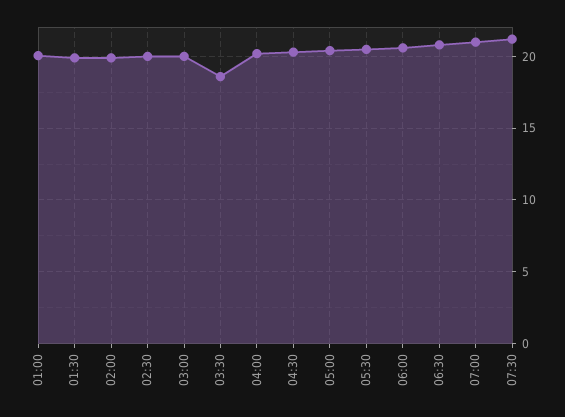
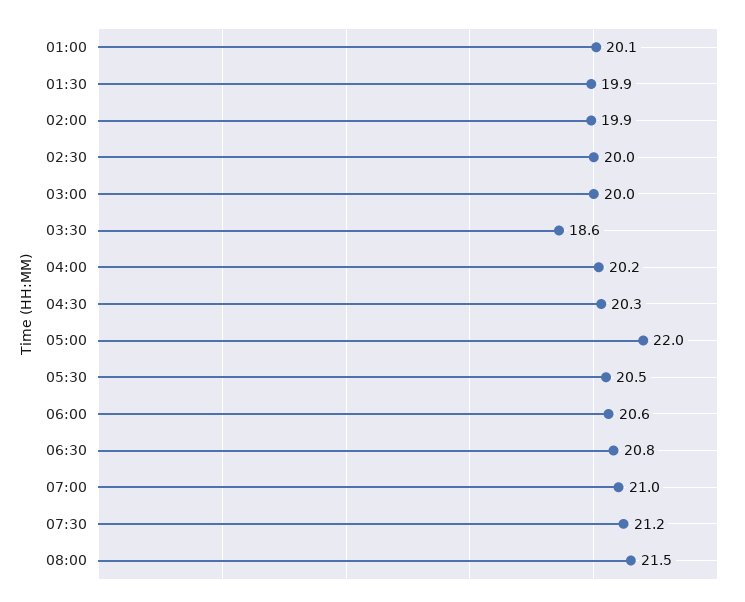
05:00: 20.5 -> 22
08:00: none -> 21.5

